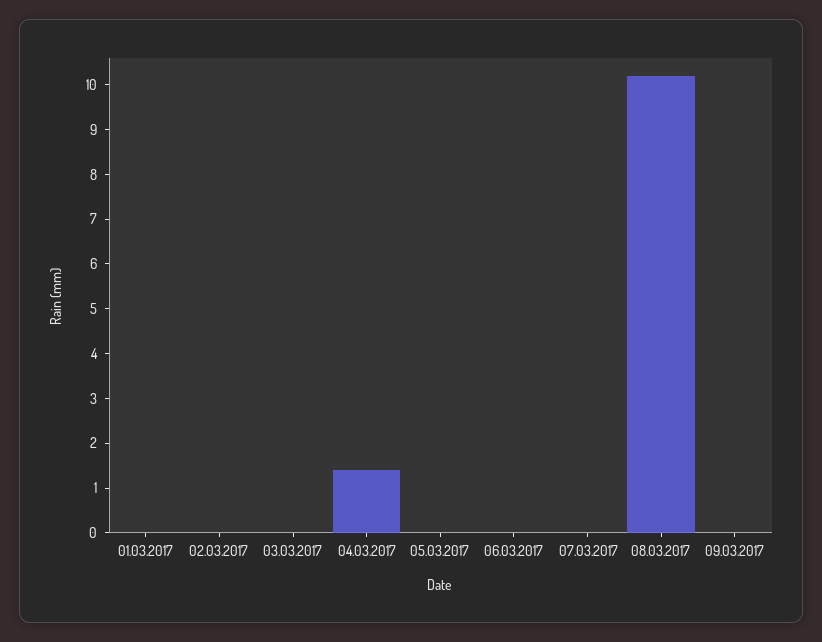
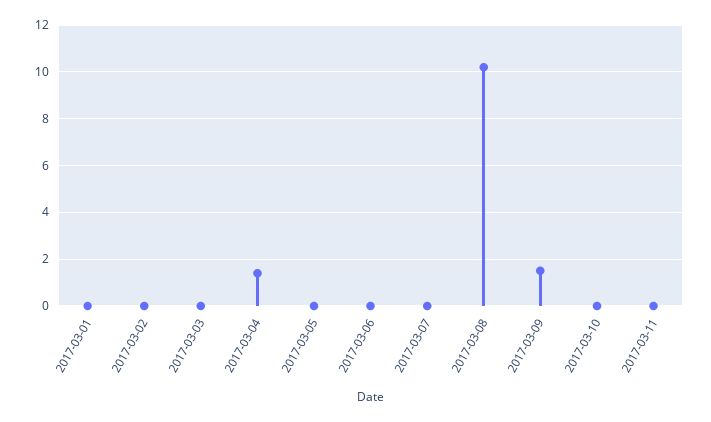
09.03.2017: 0 -> 1.5
2017-03-10: none -> 0
2017-03-11: none -> 0

